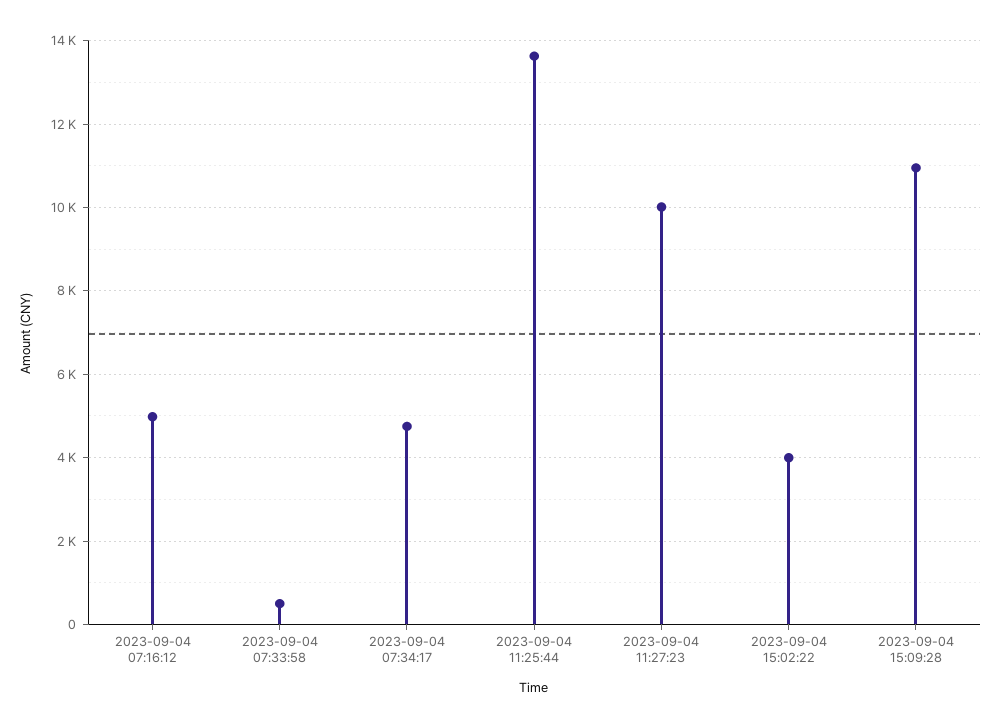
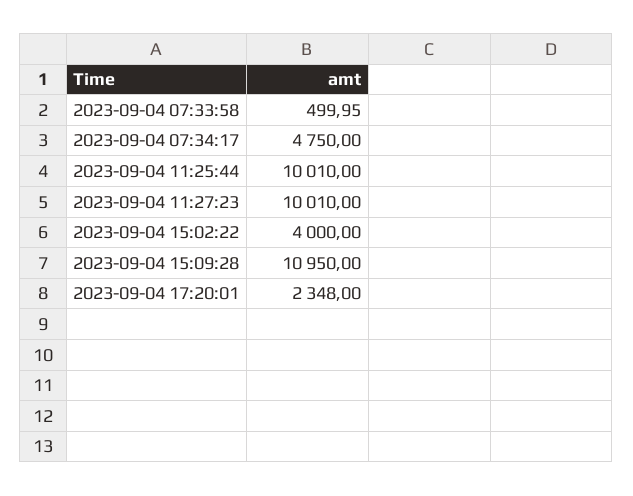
2023-09-04 07:16:12: 5000 -> none
2023-09-04 11:25:44: 13600 -> 10010
2023-09-04 17:20:01: none -> 2348

